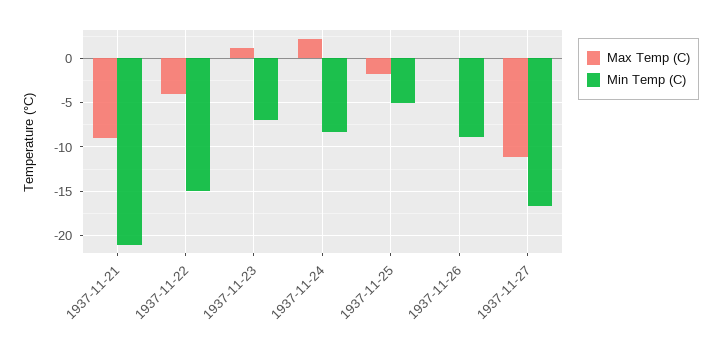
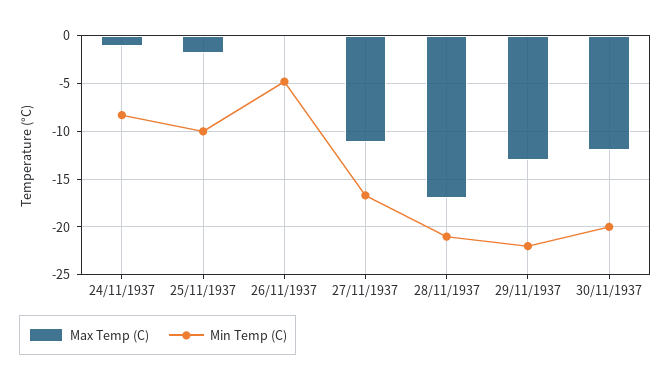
Max Temp (C), 1937-11-21: -9 -> none
Min Temp (C), 1937-11-21: -21 -> none
Max Temp (C), 1937-11-22: -4 -> none
Min Temp (C), 1937-11-22: -15 -> none
Max Temp (C), 1937-11-23: 1 -> none
Min Temp (C), 1937-11-23: -7 -> none
Max Temp (C), 1937-11-24: 2 -> -1
Min Temp (C), 1937-11-25: -5 -> -10
Min Temp (C), 1937-11-26: -9 -> -5
Max Temp (C), 28/11/1937: none -> -17
Min Temp (C), 28/11/1937: none -> -21
Max Temp (C), 29/11/1937: none -> -13
Min Temp (C), 29/11/1937: none -> -22
Max Temp (C), 30/11/1937: none -> -12
Min Temp (C), 30/11/1937: none -> -20

